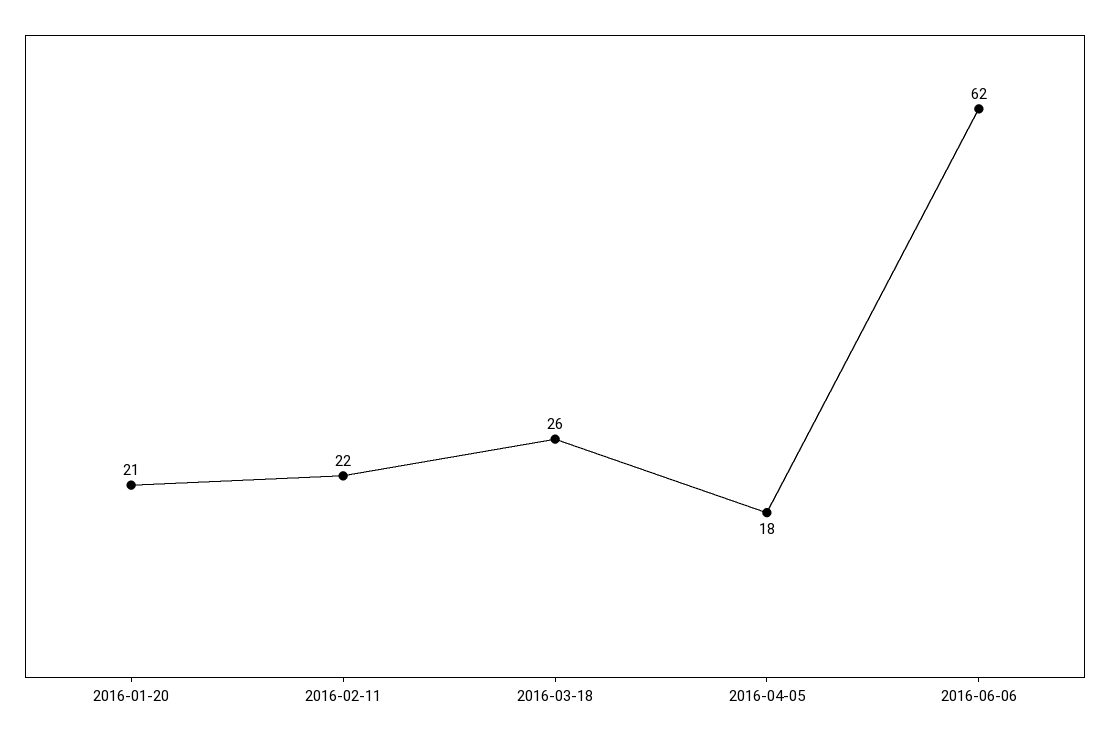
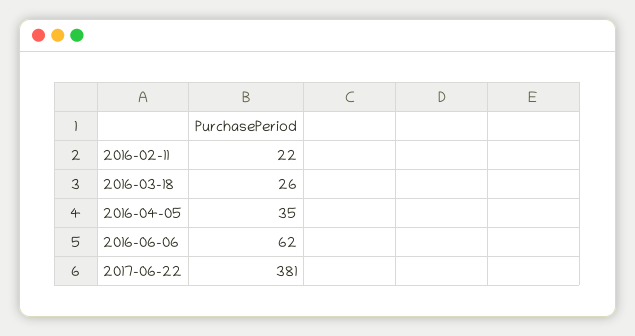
2016-01-20: 21 -> none
2016-04-05: 18 -> 35
2017-06-22: none -> 381

